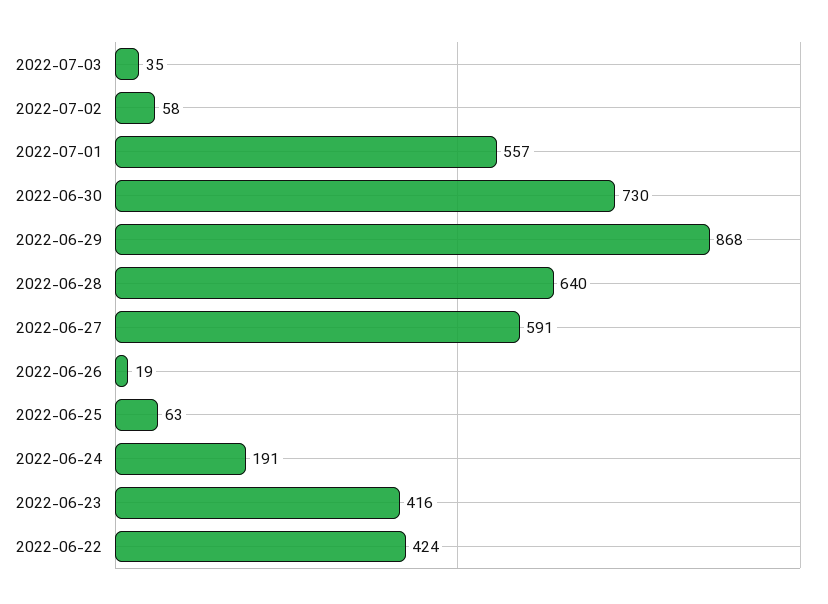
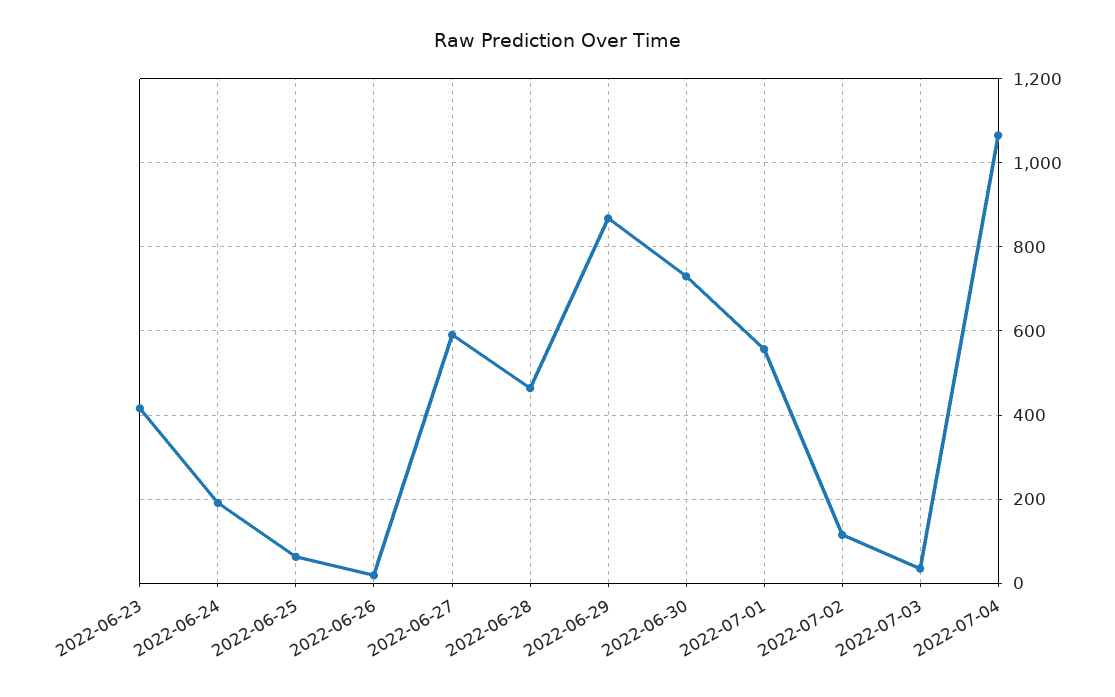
2022-07-02: 58 -> 120
2022-06-28: 640 -> 460
2022-06-22: 424 -> none
2022-07-04: none -> 1060

